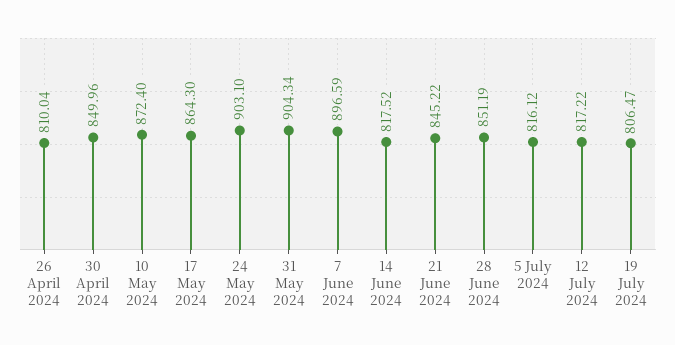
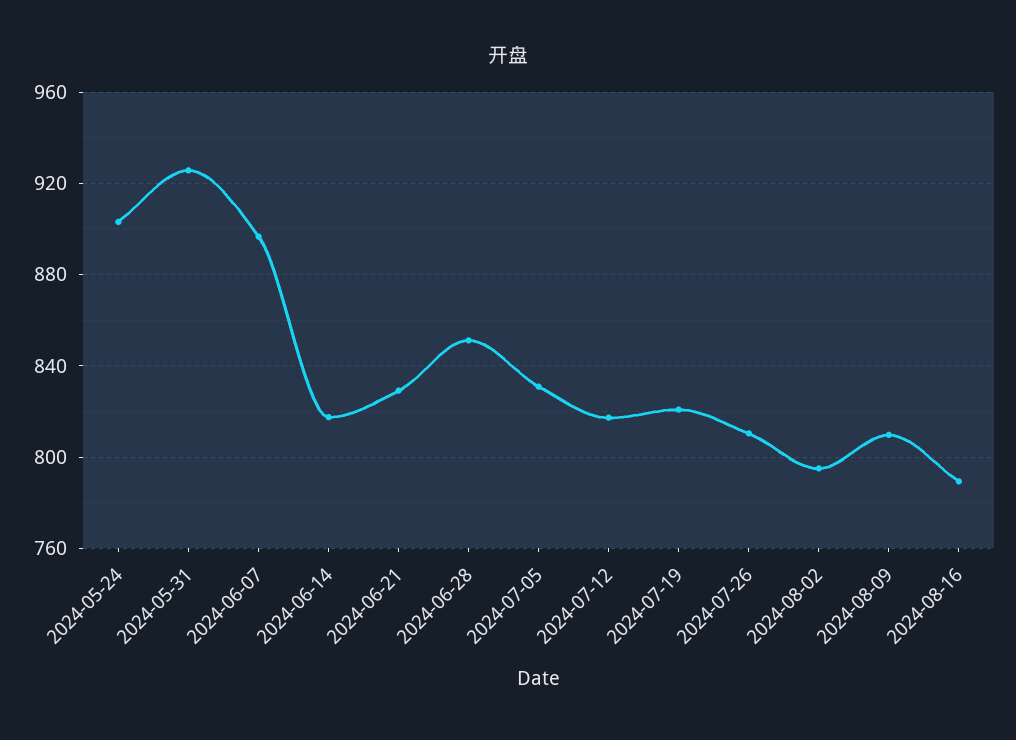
26 April 2024: 810.04 -> none
30 April 2024: 849.96 -> none
10 May 2024: 872.4 -> none
17 May 2024: 864.3 -> none
31 May 2024: 904.34 -> 925
21 June 2024: 845.22 -> 830
5 July 2024: 816.12 -> 830
19 July 2024: 806.47 -> 820
2024-07-26: none -> 810
2024-08-02: none -> 795
2024-08-09: none -> 810
2024-08-16: none -> 790

